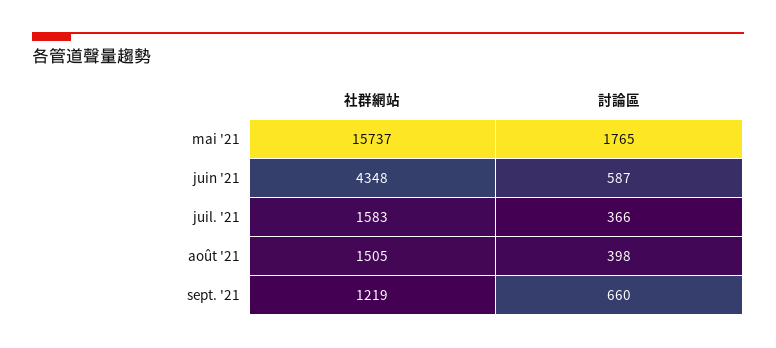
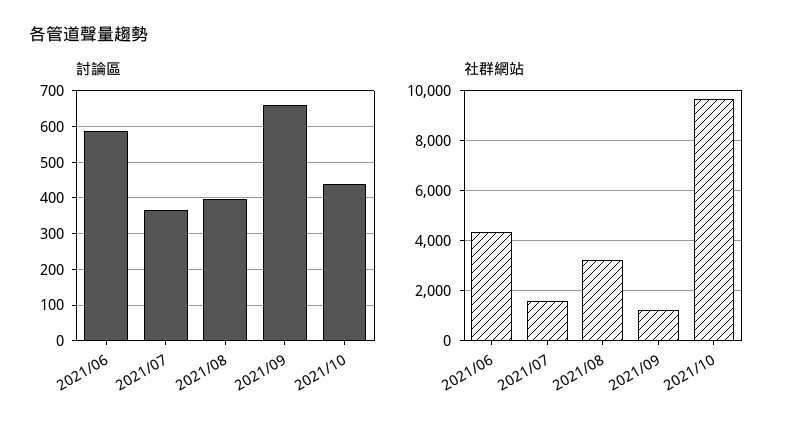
社群網站, mai '21: 15737 -> none
討論區, mai '21: 1765 -> none
社群網站, août '21: 1505 -> 3250
討論區, 2021/10: none -> 440
社群網站, 2021/10: none -> 9750

